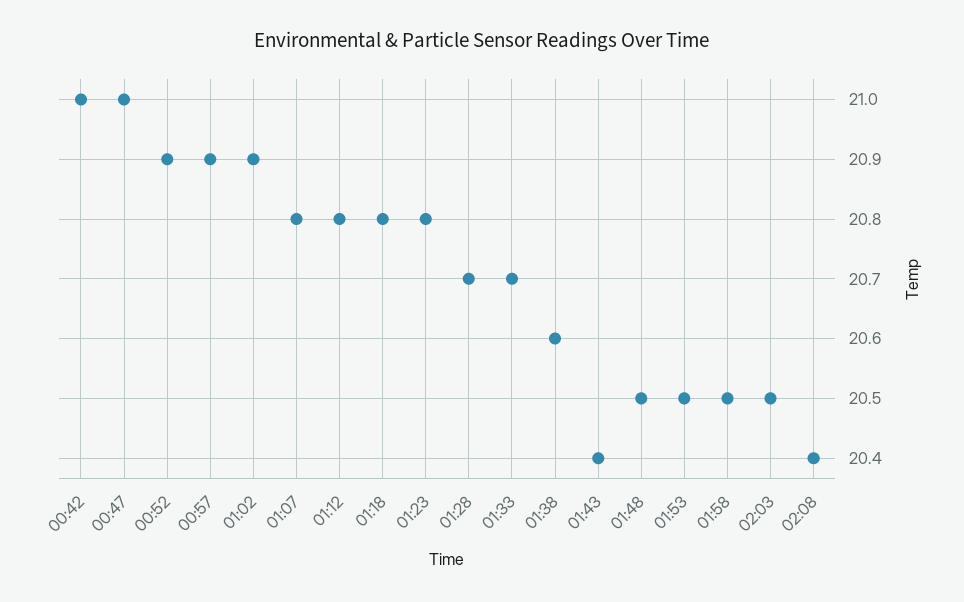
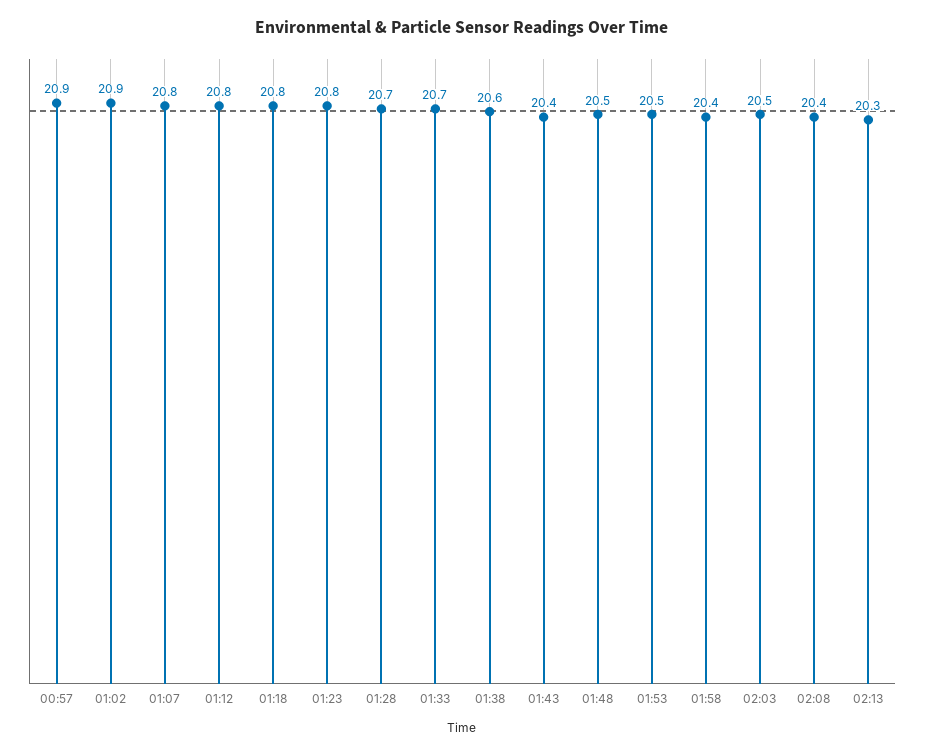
00:42: 21 -> none
00:47: 21 -> none
00:52: 20.9 -> none
01:58: 20.5 -> 20.4
02:13: none -> 20.3

